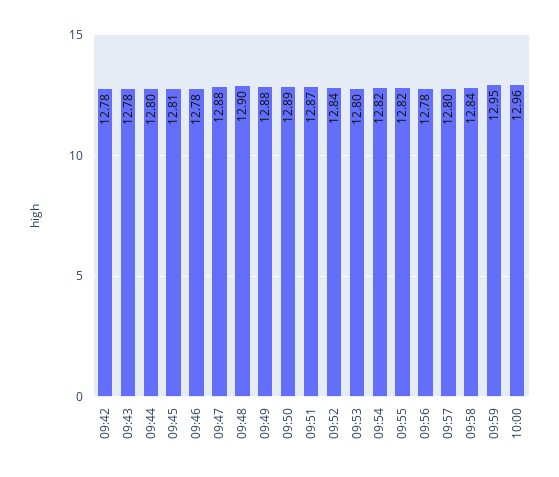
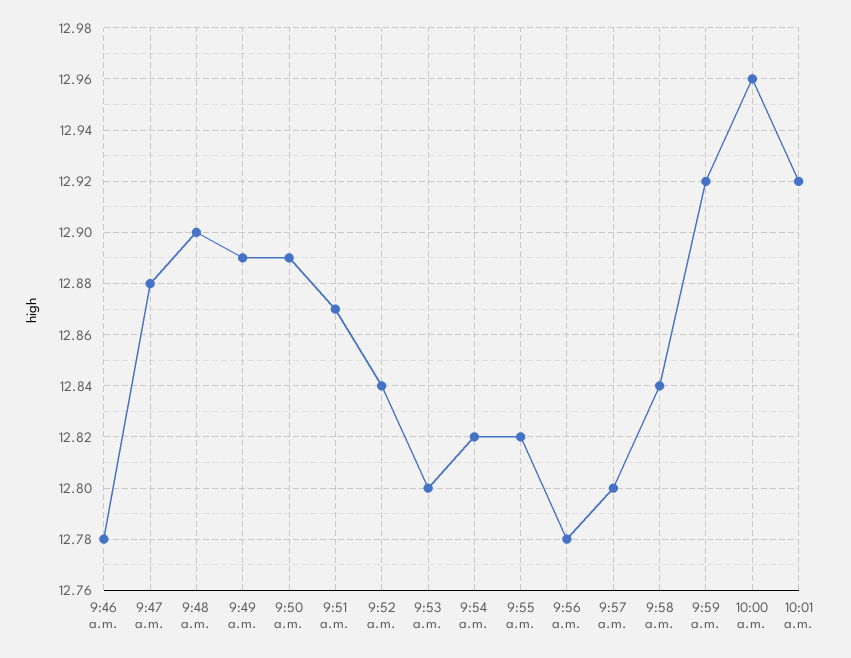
09:42: 12.78 -> none
09:43: 12.78 -> none
09:44: 12.8 -> none
09:45: 12.81 -> none
09:49: 12.88 -> 12.89
09:59: 12.95 -> 12.92
10:01 a.m.: none -> 12.92

